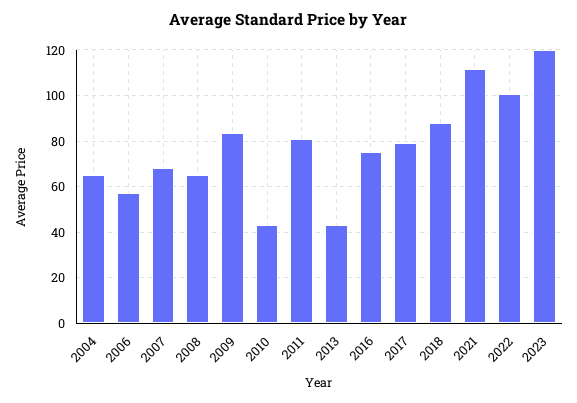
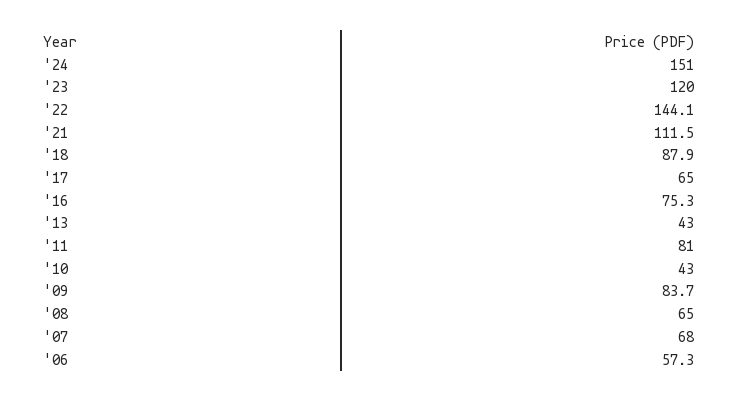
2004: 65 -> none
2017: 80 -> 65
2022: 100 -> 144.1
'24: none -> 151

